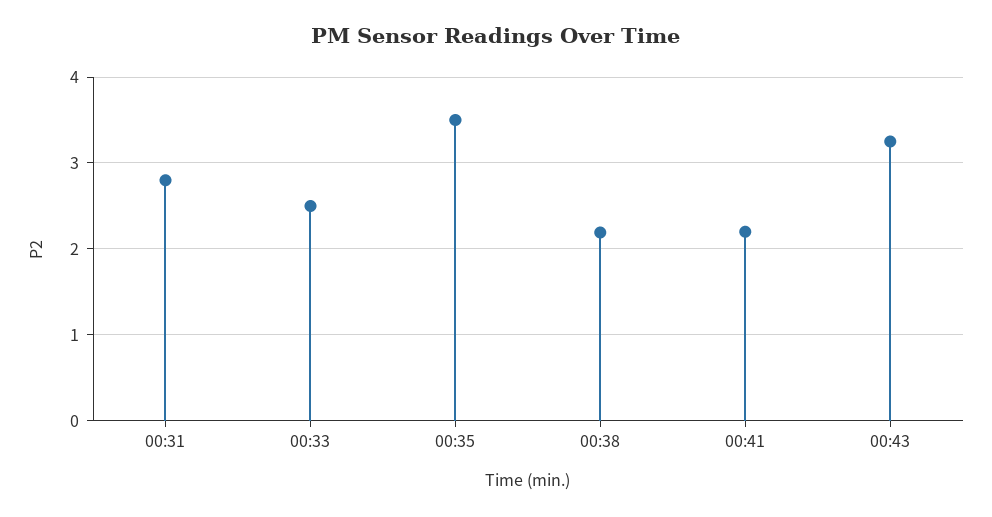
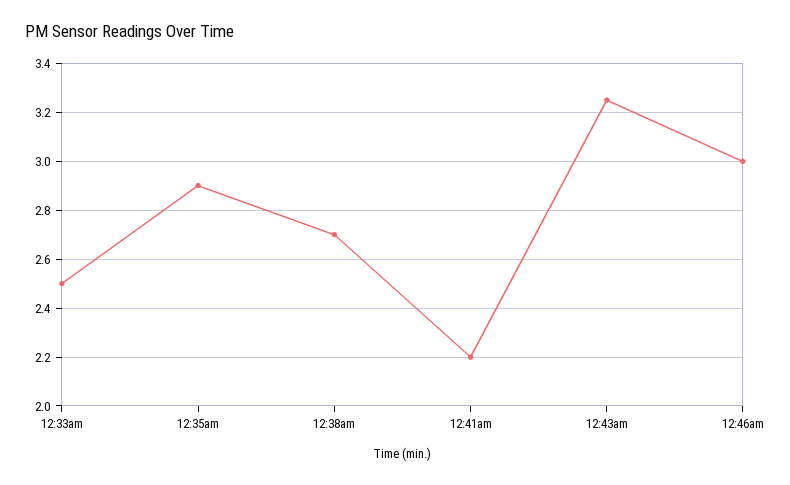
00:31: 2.8 -> none
00:35: 3.5 -> 2.9
00:38: 2.2 -> 2.7
12:46am: none -> 3

